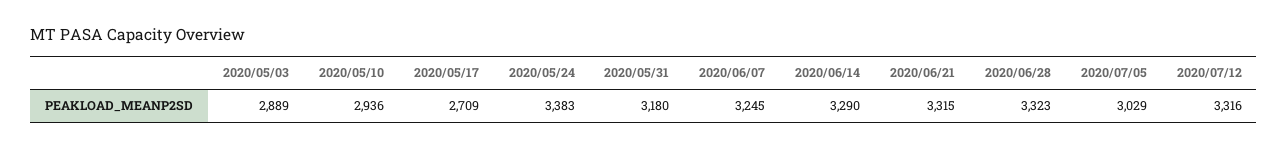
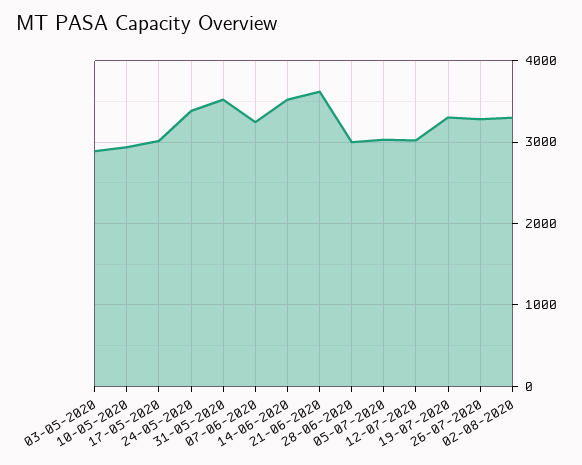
2020/05/17: 2709 -> 3000
2020/05/31: 3180 -> 3500
2020/06/14: 3290 -> 3500
2020/06/21: 3315 -> 3600
2020/06/28: 3323 -> 3000
2020/07/12: 3316 -> 3000
19-07-2020: none -> 3300
26-07-2020: none -> 3300
02-08-2020: none -> 3300

